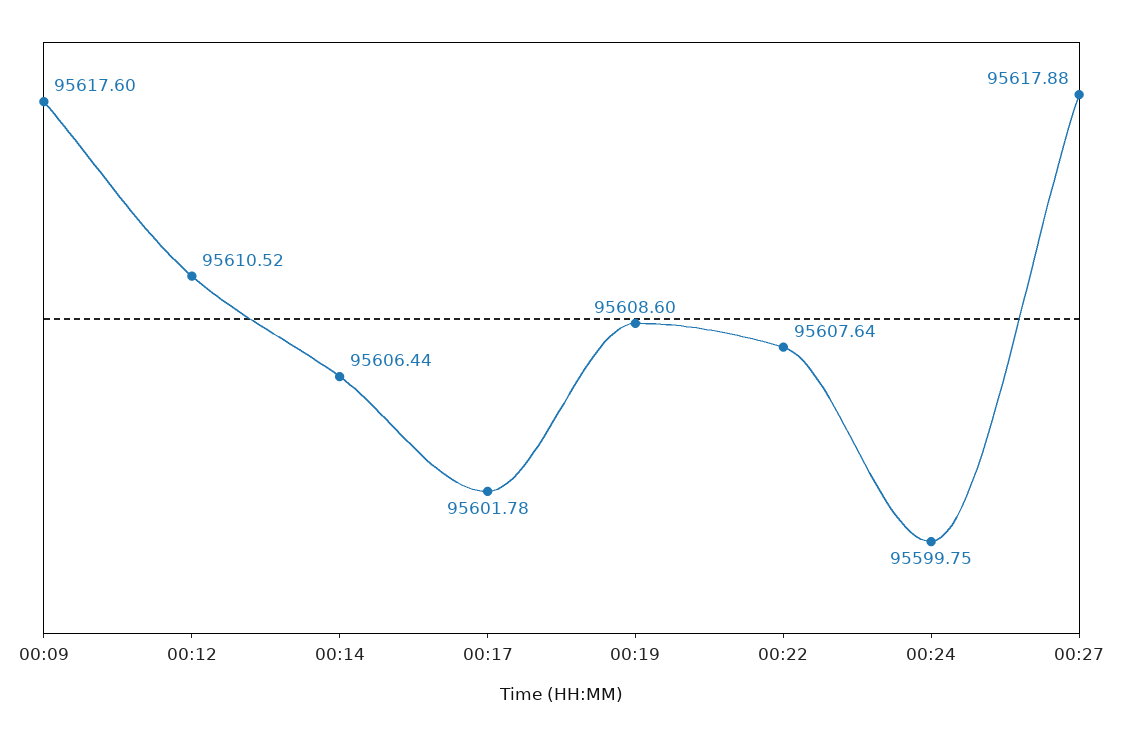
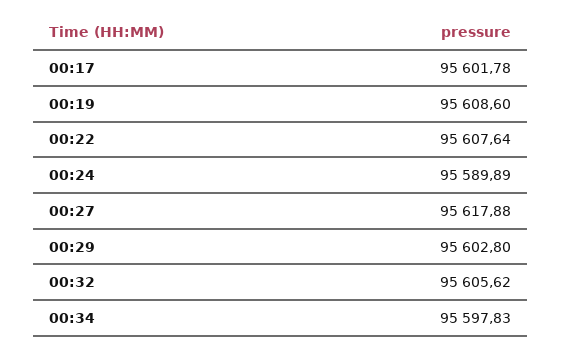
00:09: 95617.6 -> none
00:12: 95610.52 -> none
00:14: 95606.44 -> none
00:24: 95599.75 -> 95589.89
00:29: none -> 95602.8
00:32: none -> 95605.62
00:34: none -> 95597.83

